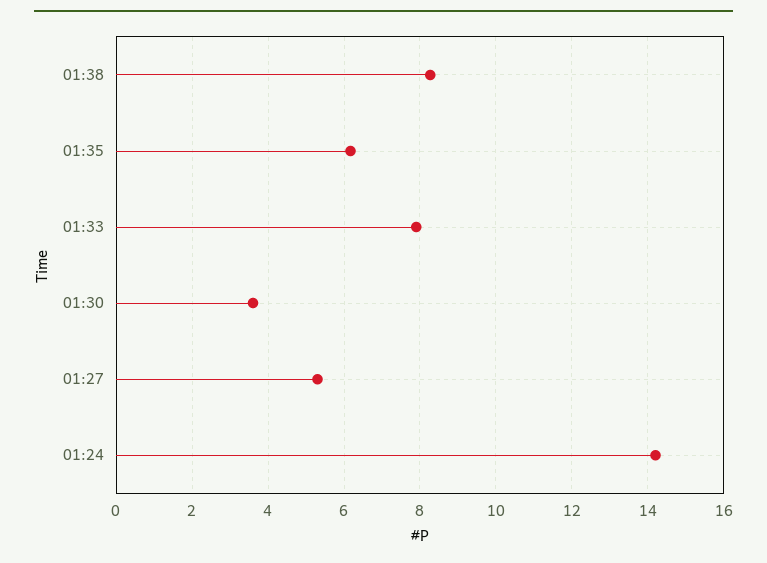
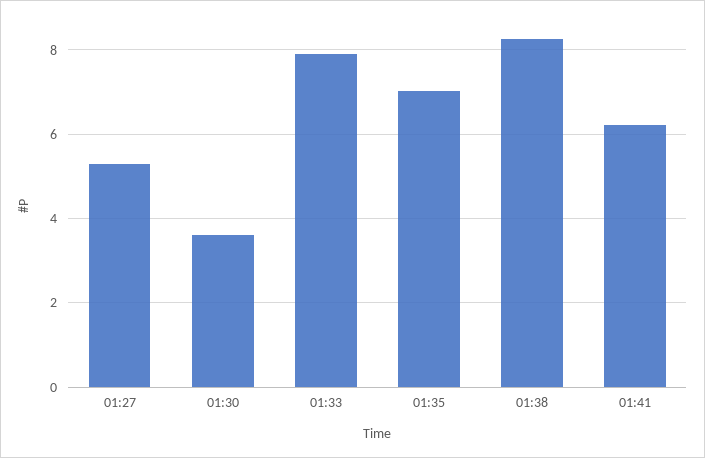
01:35: 6.2 -> 7
01:24: 14.2 -> none
01:41: none -> 6.2

